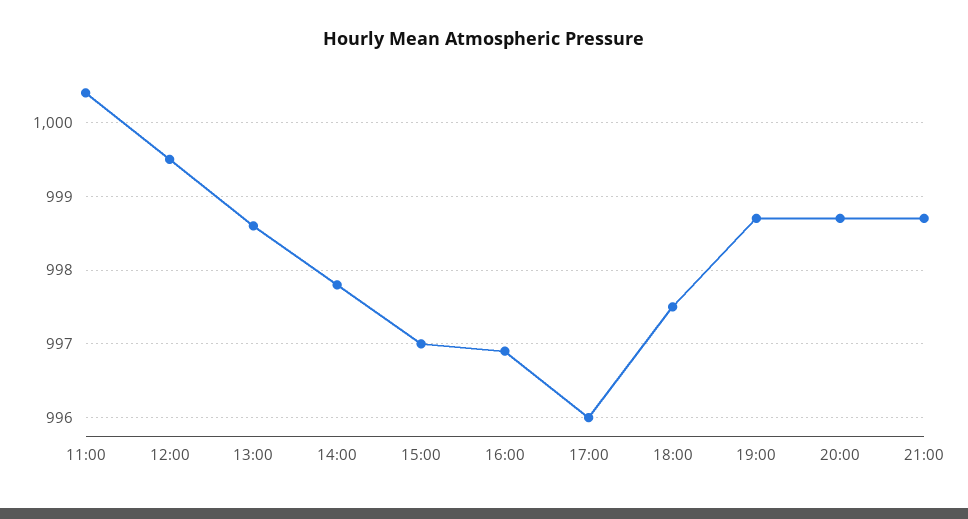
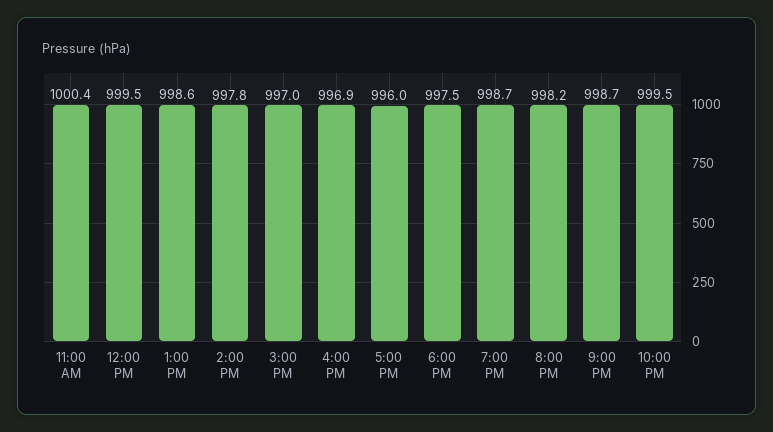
20:00: 998.7 -> 998.2
10:00 PM: none -> 999.5

